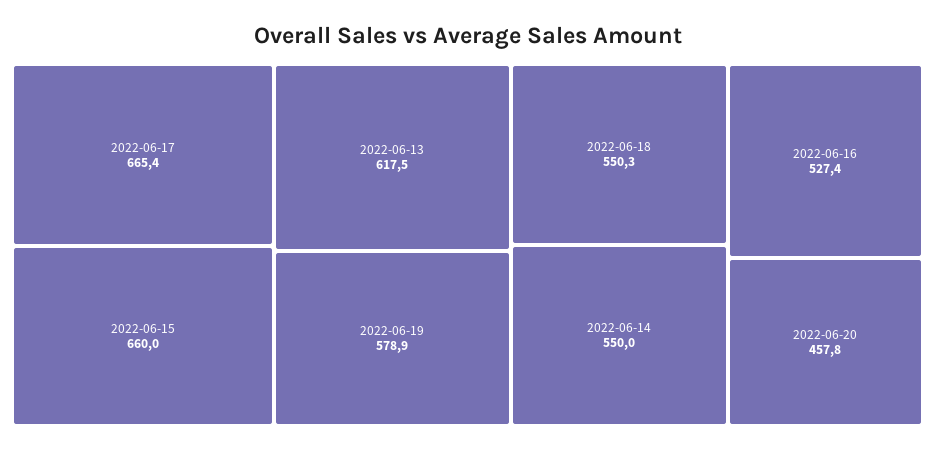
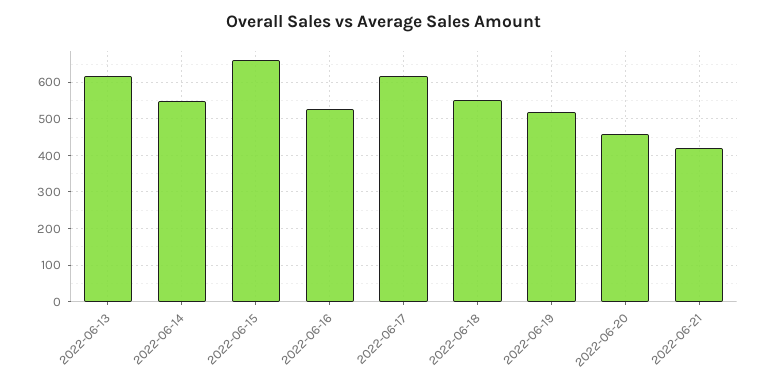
2022-06-17: 665.4 -> 620
2022-06-19: 578.9 -> 520
2022-06-21: none -> 420

